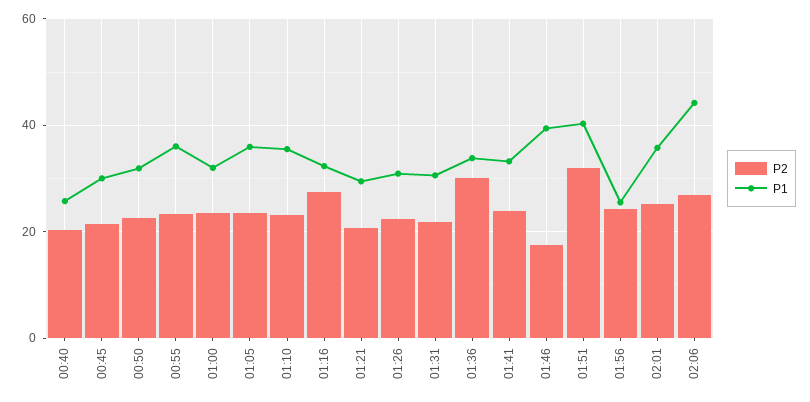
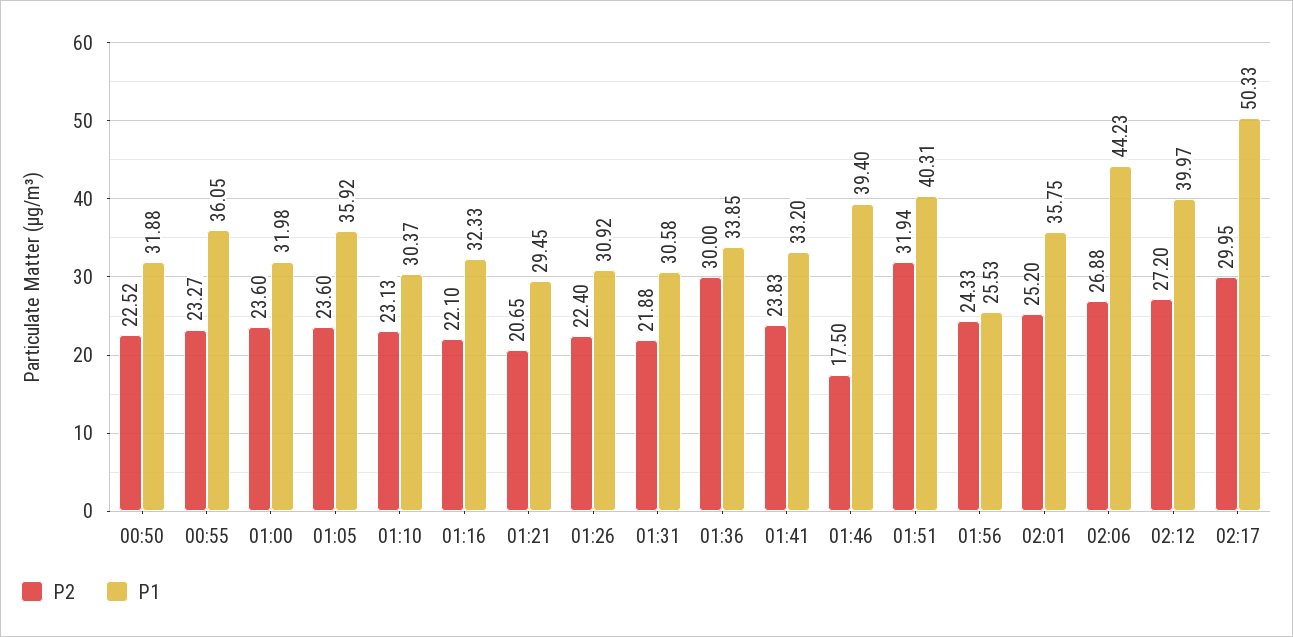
P2, 00:40: 20 -> none
P1, 00:40: 26 -> none
P2, 00:45: 22 -> none
P1, 00:45: 30 -> none
P1, 01:10: 36 -> 30.37
P2, 01:16: 28 -> 22.1
P2, 02:12: none -> 27.2
P1, 02:12: none -> 39.97
P2, 02:17: none -> 29.95
P1, 02:17: none -> 50.33

